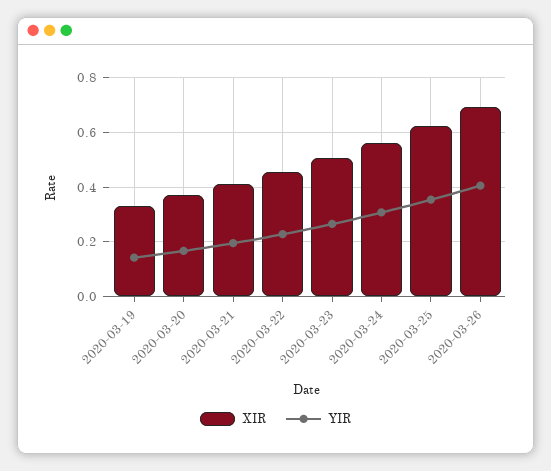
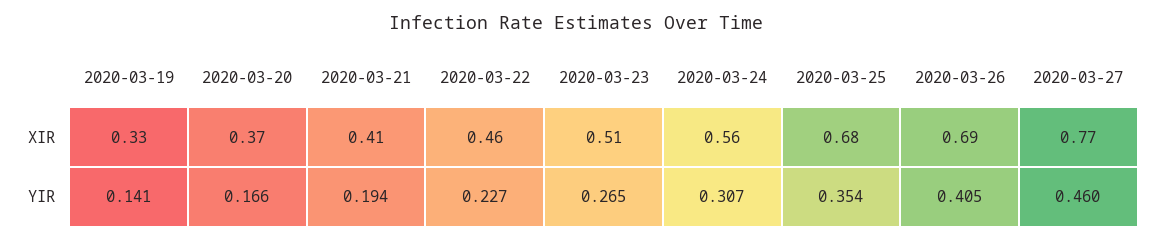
XIR, 2020-03-25: 0.625 -> 0.68
XIR, 2020-03-27: none -> 0.77
YIR, 2020-03-27: none -> 0.46

